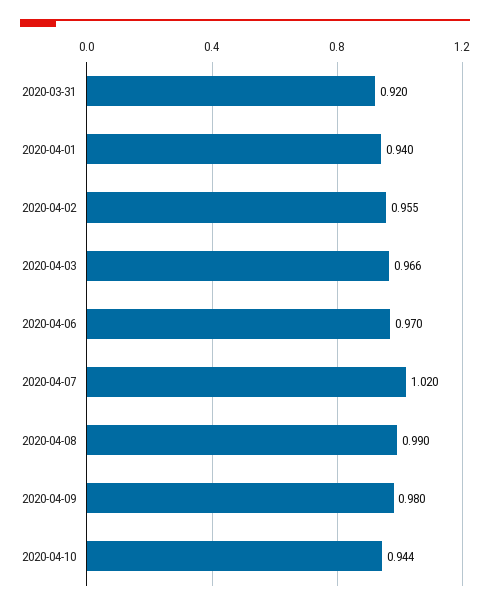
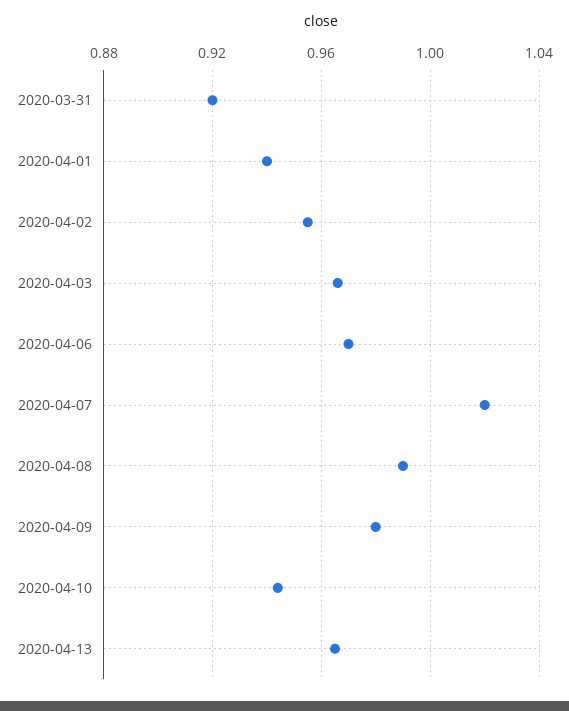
2020-04-13: none -> 0.965

